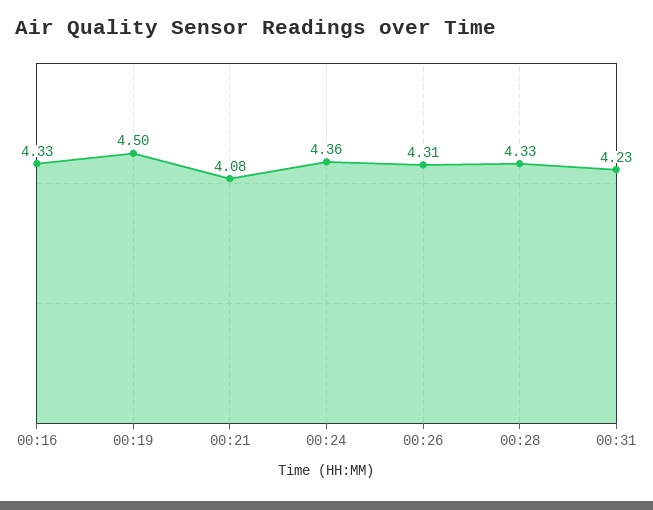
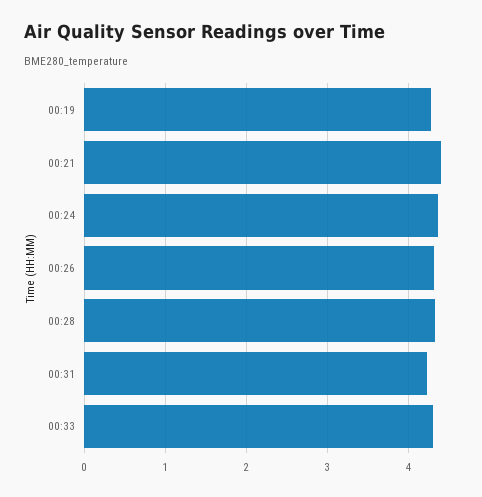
00:16: 4.33 -> none
00:19: 4.5 -> 4.3
00:21: 4.08 -> 4.4
00:33: none -> 4.3

